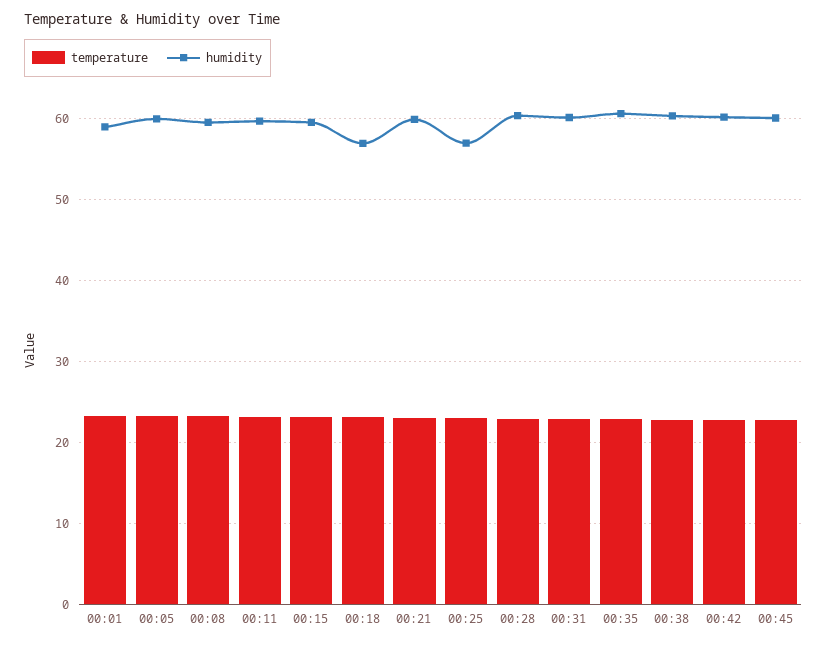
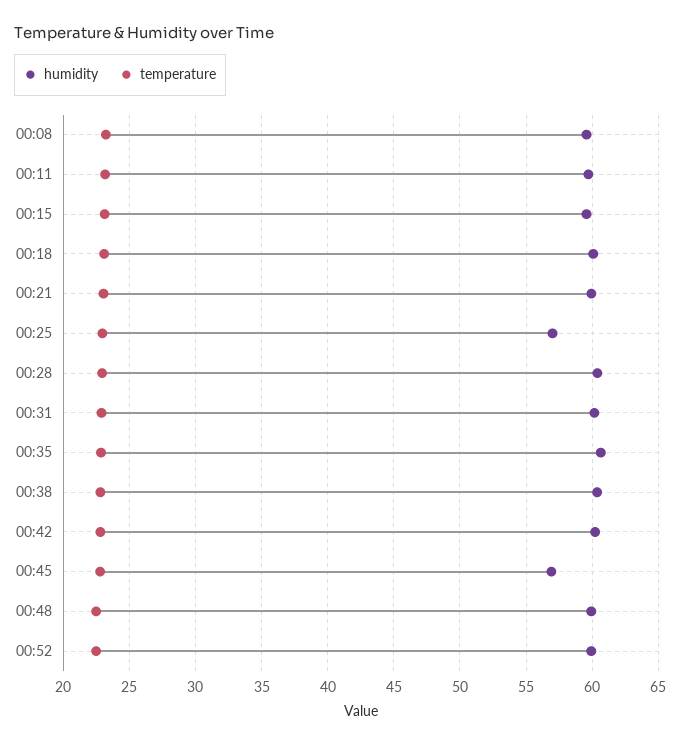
temperature, 00:01: 23 -> none
humidity, 00:01: 59 -> none
temperature, 00:05: 23 -> none
humidity, 00:05: 60 -> none
humidity, 00:18: 57 -> 60
humidity, 00:45: 60 -> 57
humidity, 00:48: none -> 60
temperature, 00:48: none -> 22.5
humidity, 00:52: none -> 60
temperature, 00:52: none -> 22.5

